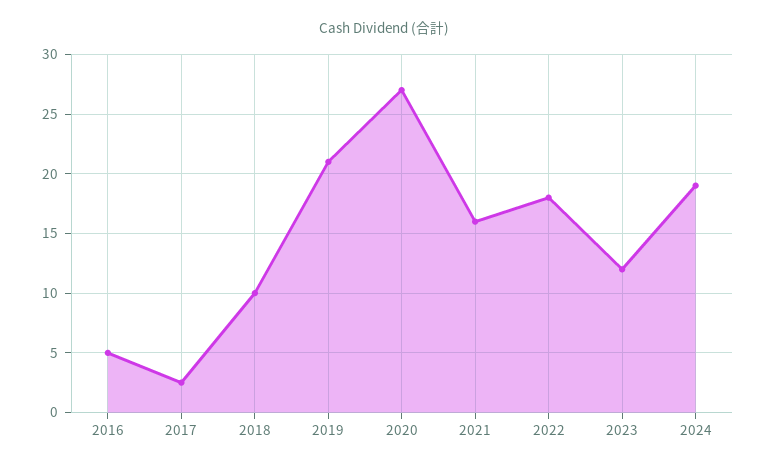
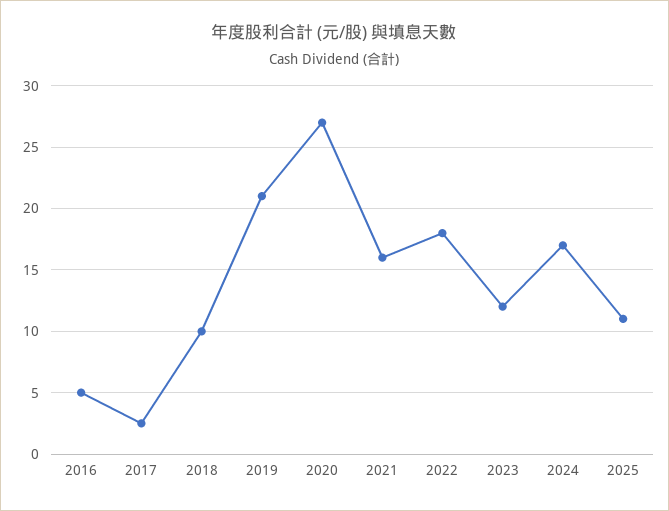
2024: 19 -> 17
2025: none -> 11

